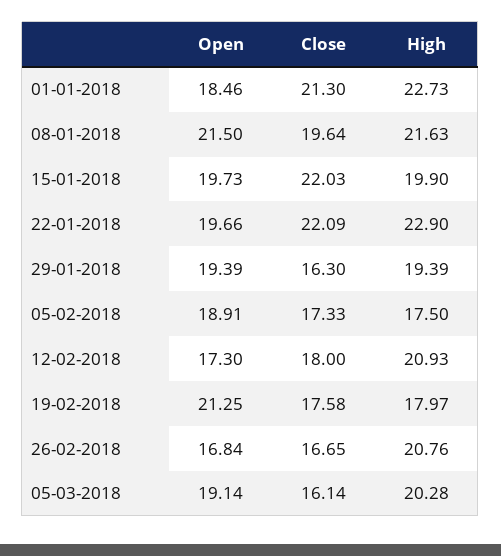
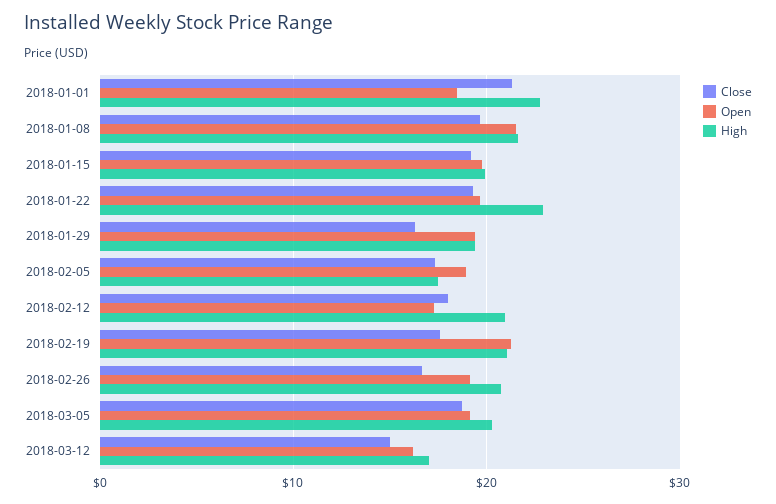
Close, 15-01-2018: 22.03 -> 19
Close, 22-01-2018: 22.09 -> 19
High, 19-02-2018: 17.97 -> 21
Open, 26-02-2018: 16.84 -> 19
Close, 05-03-2018: 16.14 -> 19
Close, 2018-03-12: none -> 15
Open, 2018-03-12: none -> 16
High, 2018-03-12: none -> 17

